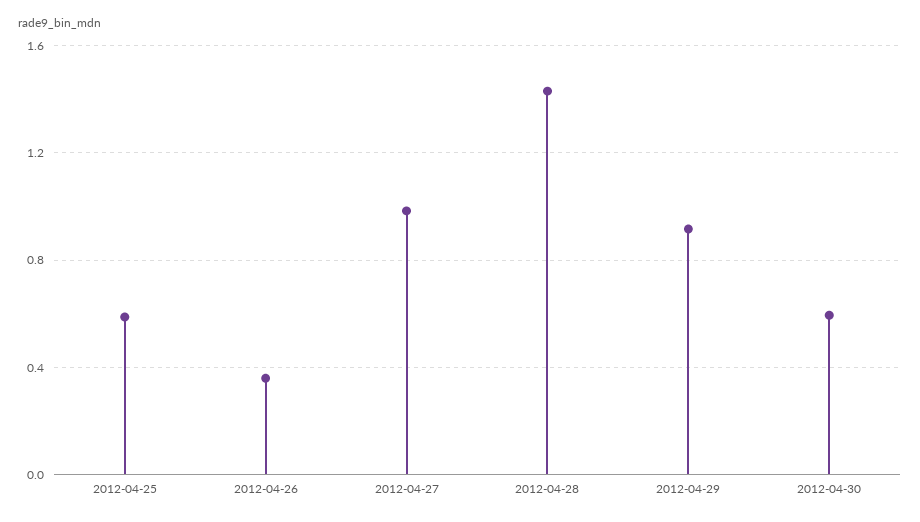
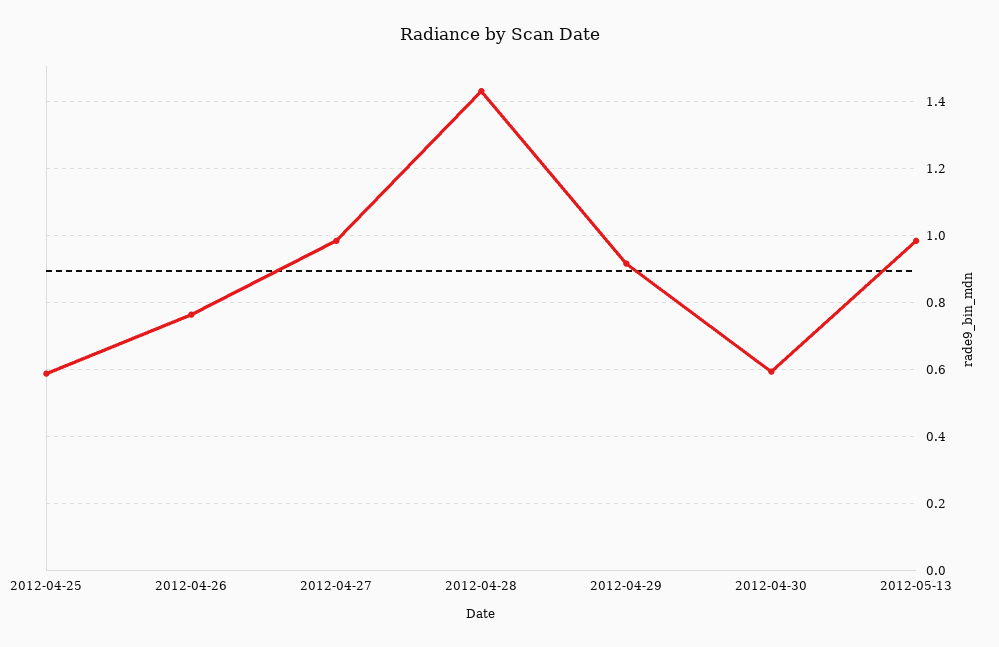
2012-04-26: 0.35 -> 0.76
2012-05-13: none -> 0.98

